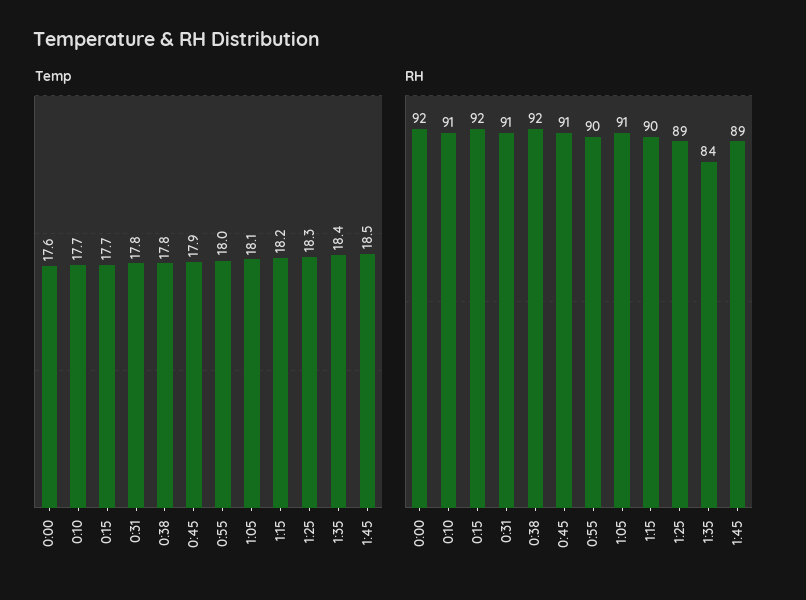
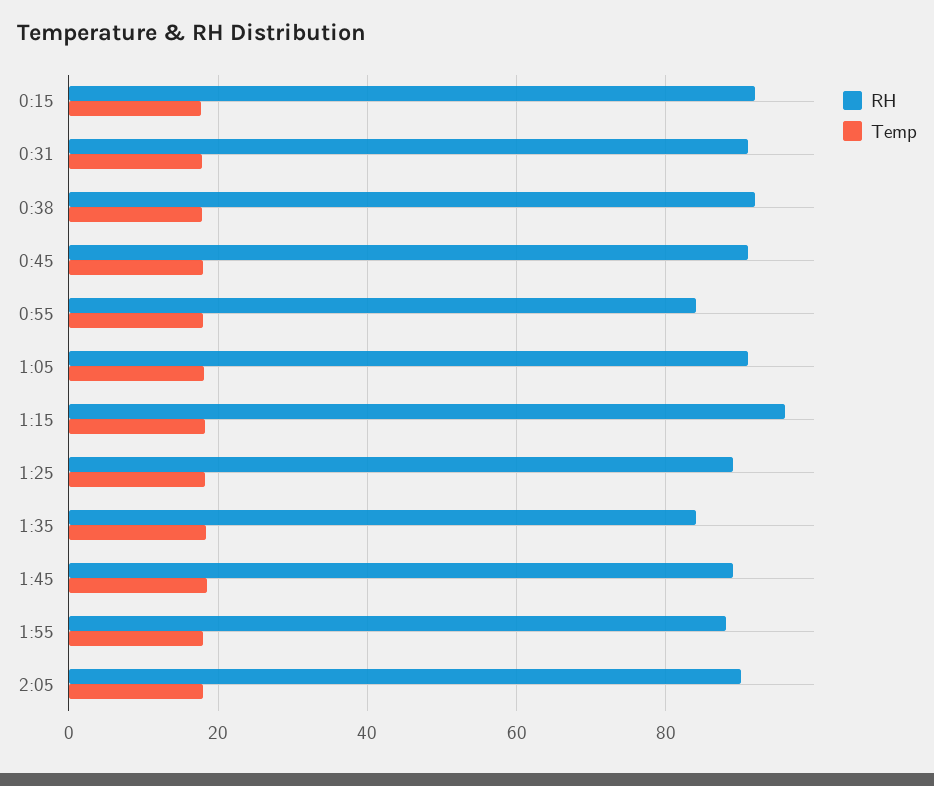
Temp, 0:00: 17.6 -> none
Temp, 0:10: 17.7 -> none
RH, 0:00: 92 -> none
RH, 0:10: 91 -> none
RH, 0:55: 90 -> 84
RH, 1:15: 90 -> 96
RH, 1:55: none -> 88
Temp, 1:55: none -> 18
RH, 2:05: none -> 90
Temp, 2:05: none -> 18

